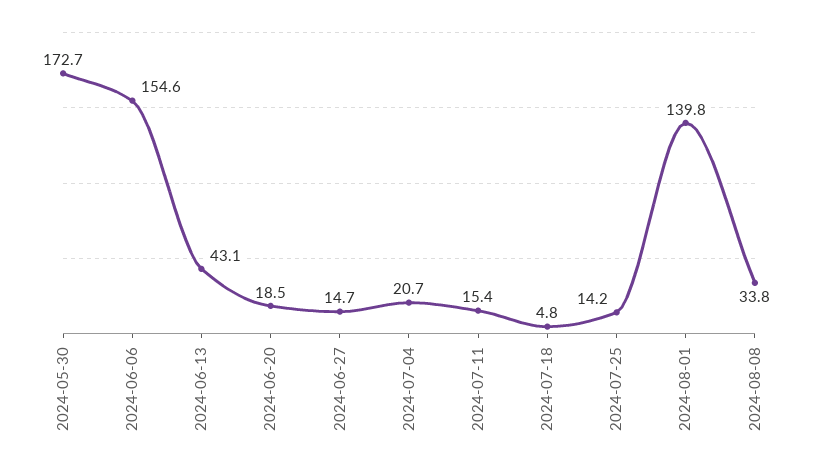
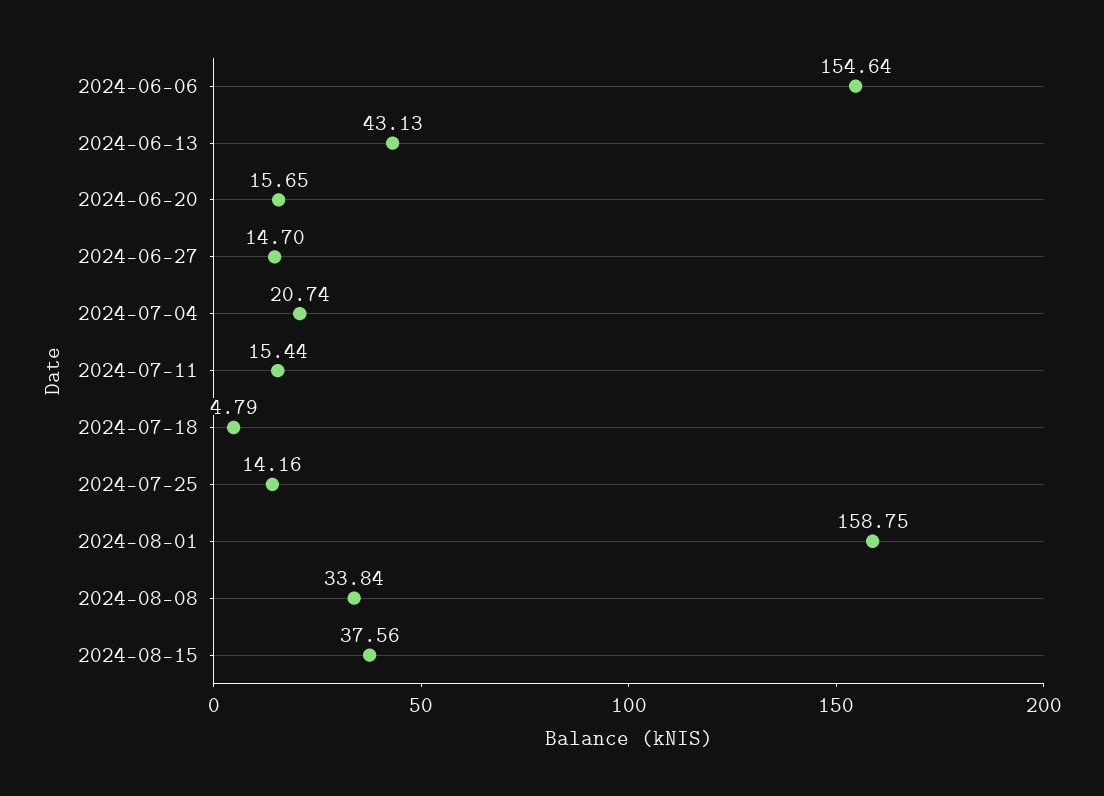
2024-05-30: 172.7 -> none
2024-06-20: 18.5 -> 15.65
2024-08-01: 139.8 -> 158.75
2024-08-15: none -> 37.56

